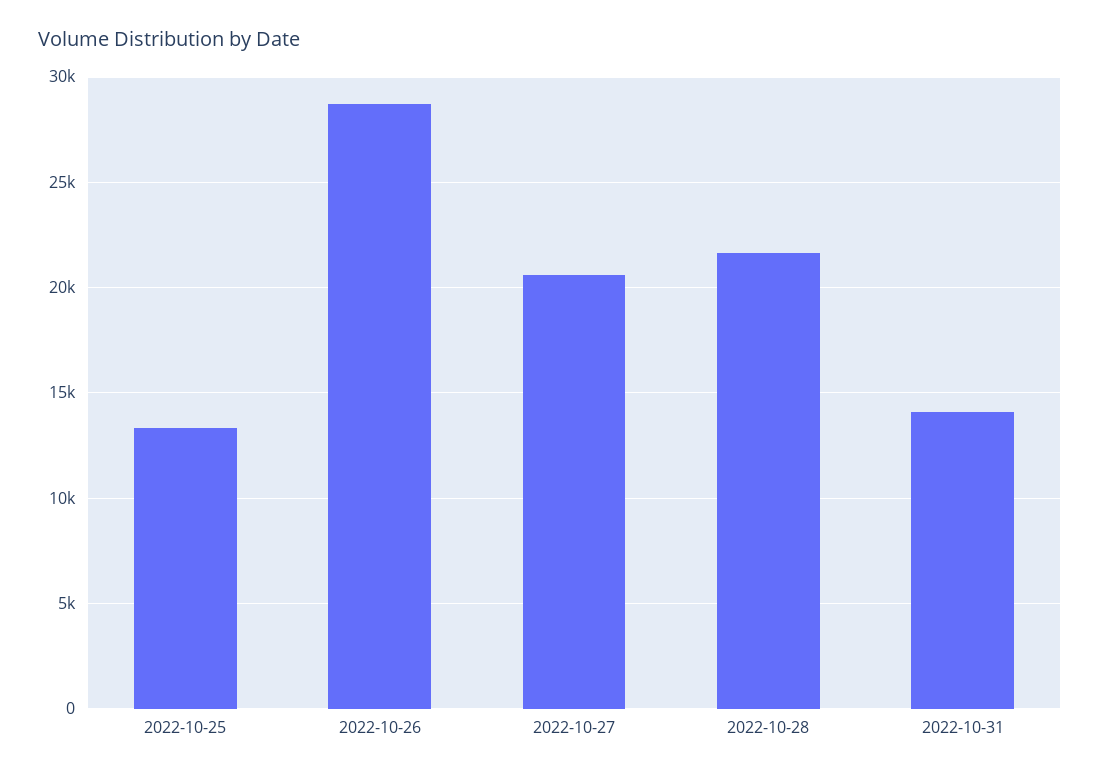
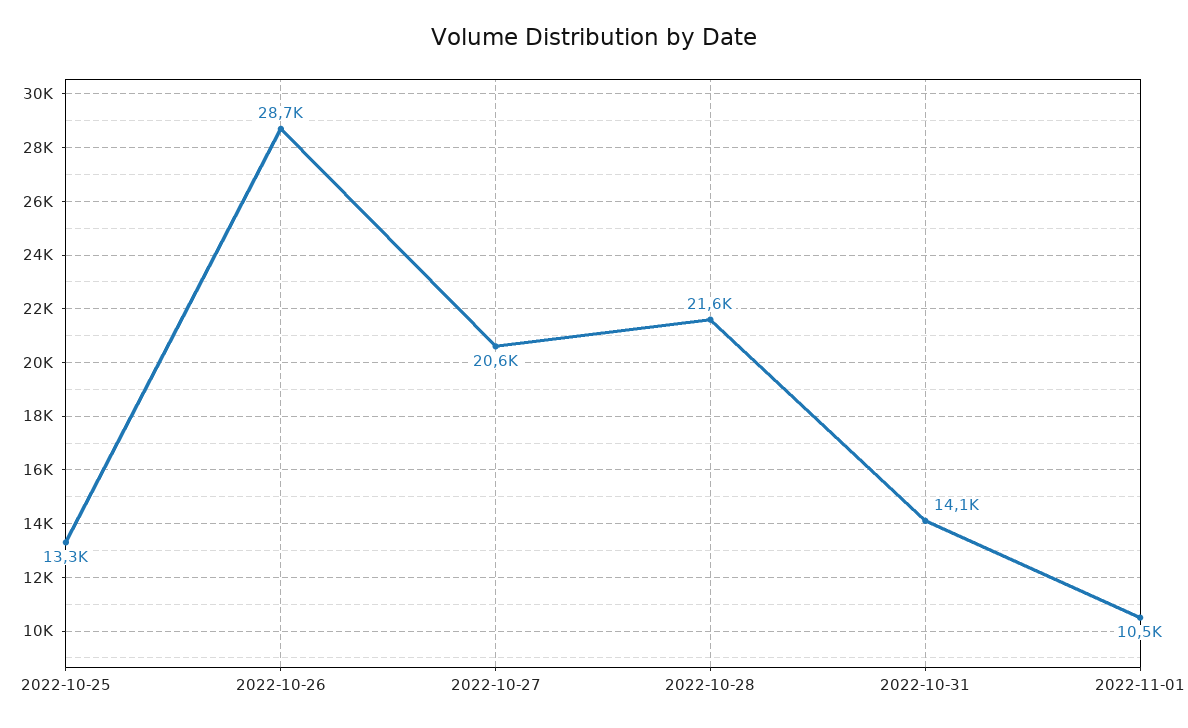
2022-11-01: none -> 10500

